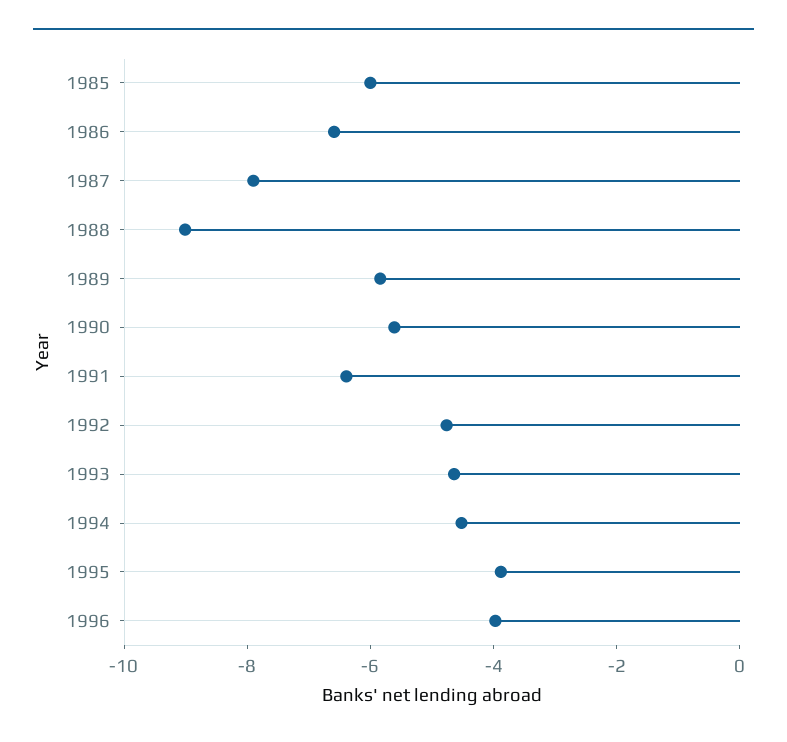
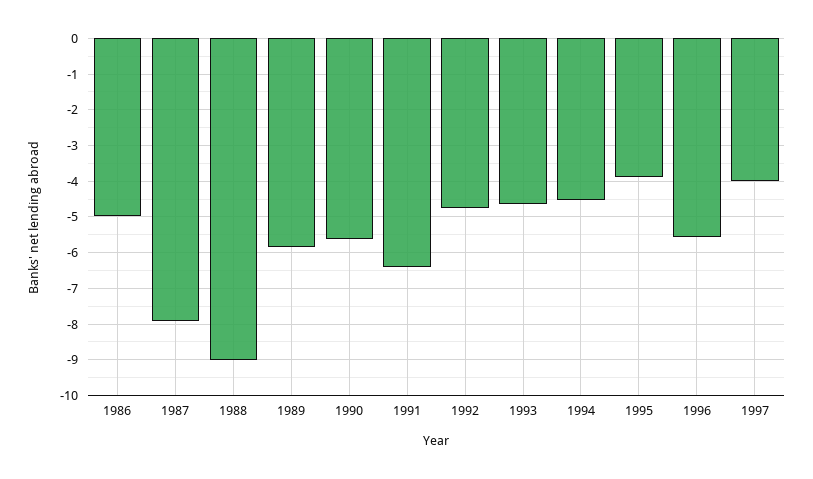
1985: -6 -> none
1986: -6.5 -> -5
1996: -4 -> -5.6
1997: none -> -4

